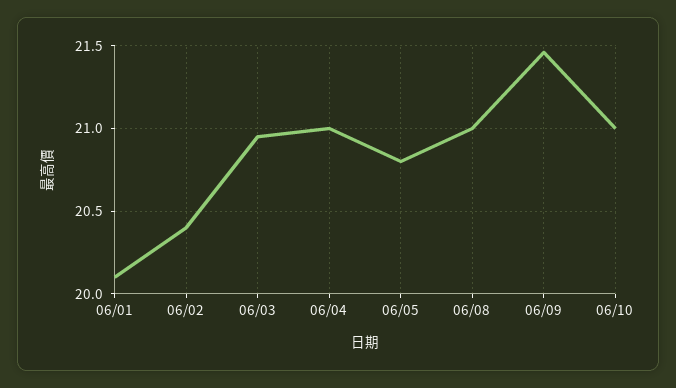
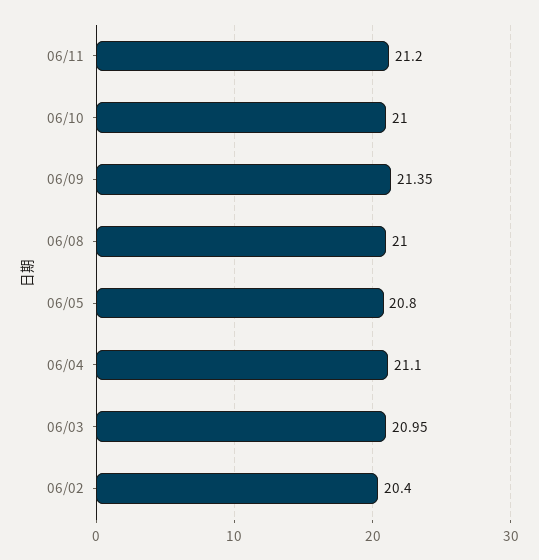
06/01: 20.1 -> none
06/04: 21 -> 21.1
06/09: 21.45 -> 21.35
06/11: none -> 21.2

